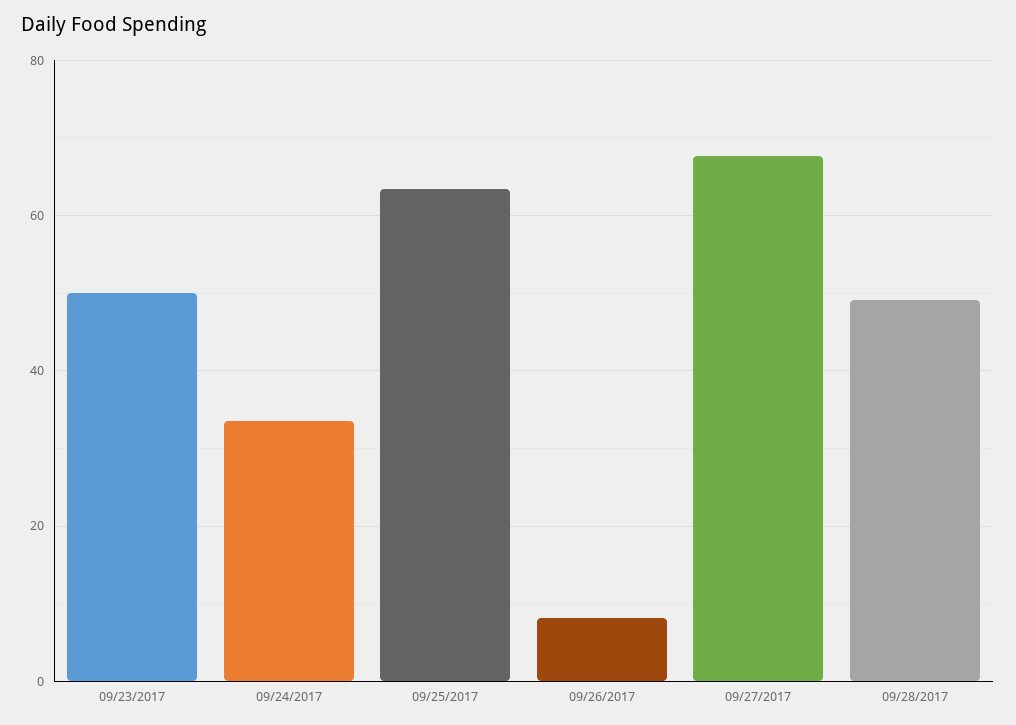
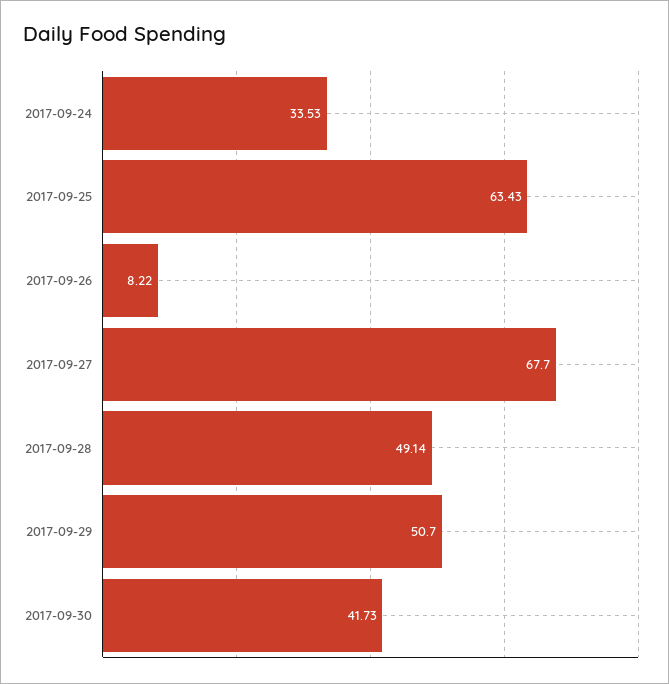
09/23/2017: 50 -> none
2017-09-29: none -> 50.7
2017-09-30: none -> 41.73

